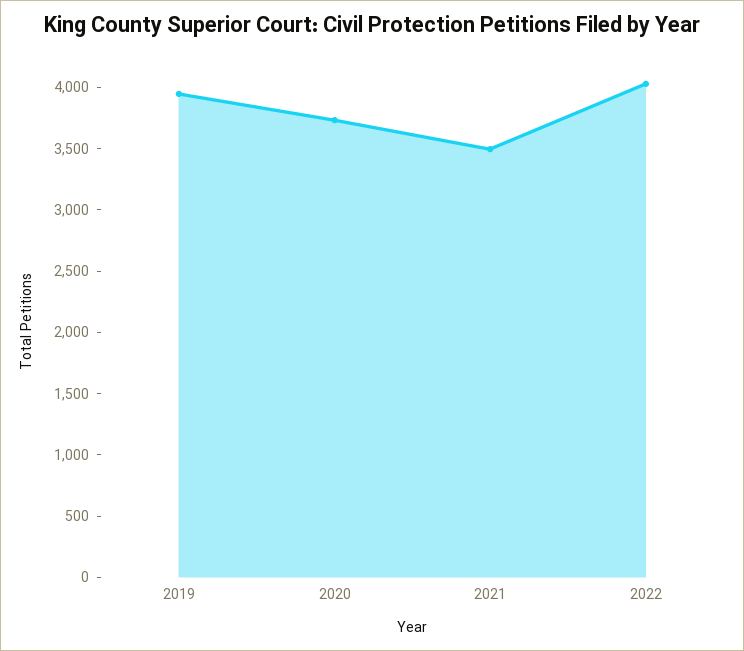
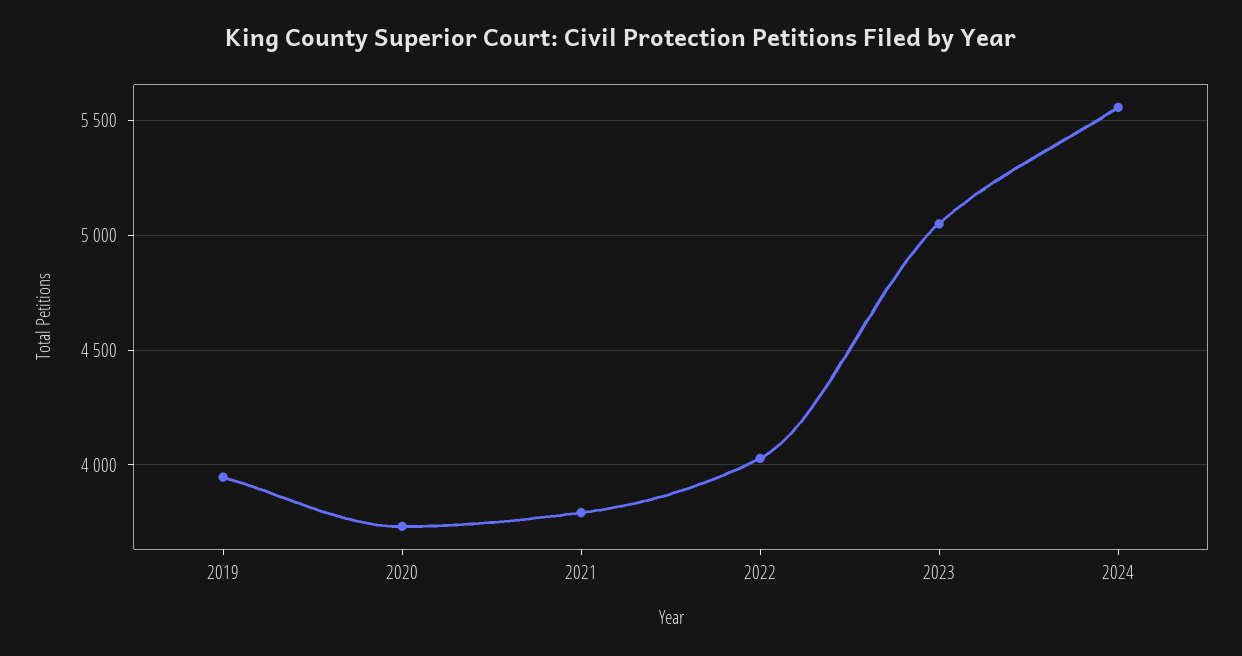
2021: 3500 -> 3800
2023: none -> 5050
2024: none -> 5550

